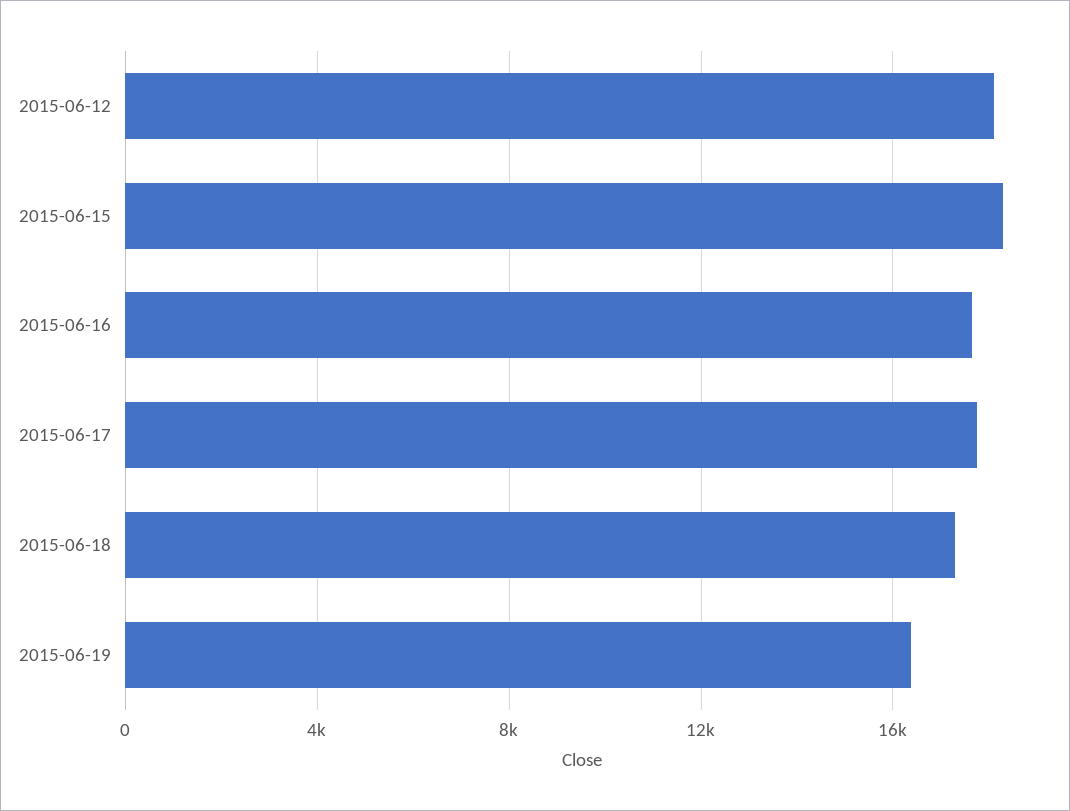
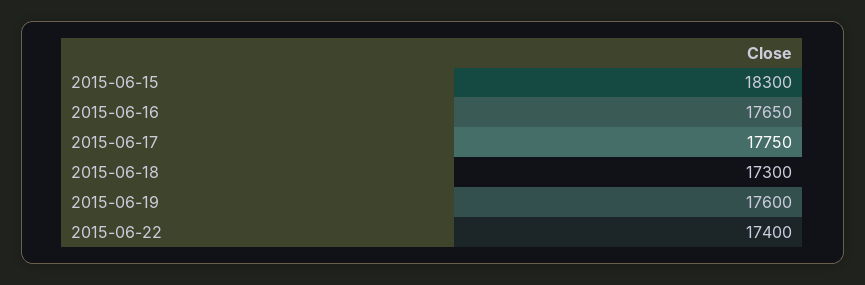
2015-06-12: 18000 -> none
2015-06-19: 16500 -> 17600
2015-06-22: none -> 17400

